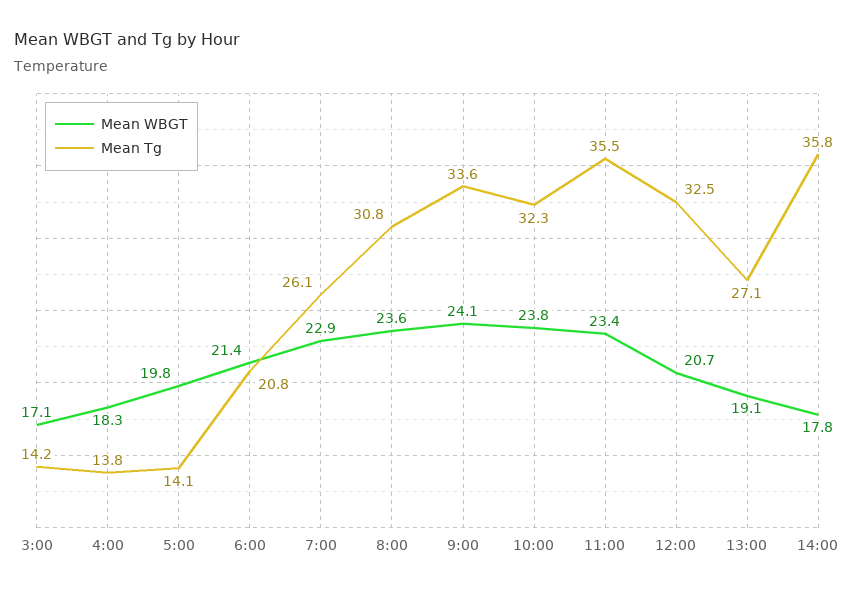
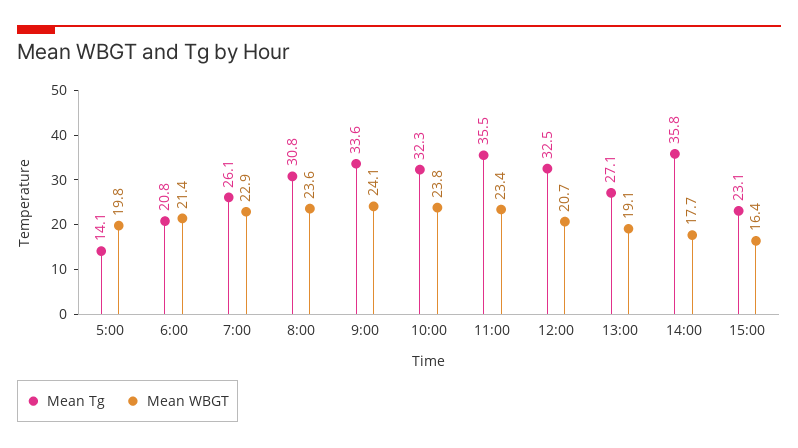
Mean WBGT, 3:00: 17.1 -> none
Mean Tg, 3:00: 14.2 -> none
Mean WBGT, 4:00: 18.3 -> none
Mean Tg, 4:00: 13.8 -> none
Mean WBGT, 14:00: 17.8 -> 17.7
Mean Tg, 15:00: none -> 23.1
Mean WBGT, 15:00: none -> 16.4

